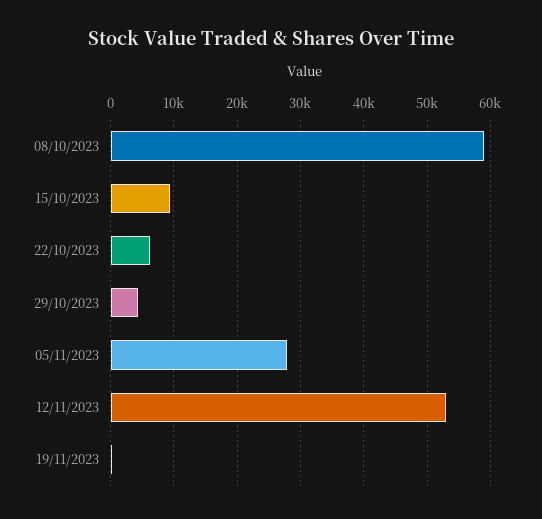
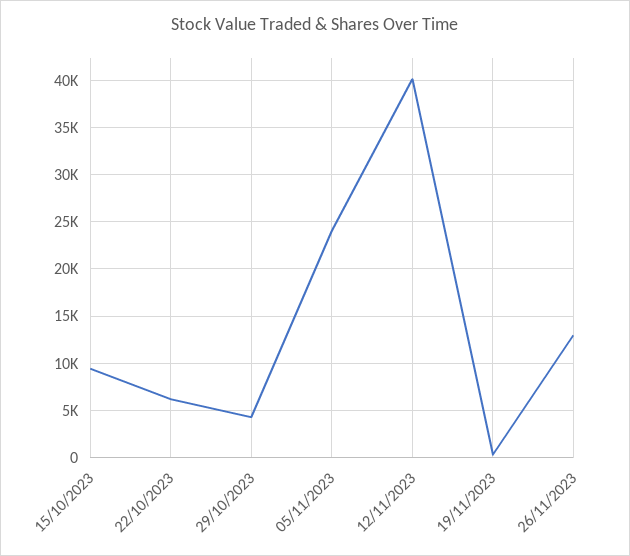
08/10/2023: 59000 -> none
05/11/2023: 28000 -> 24000
12/11/2023: 53000 -> 40000
26/11/2023: none -> 13000

